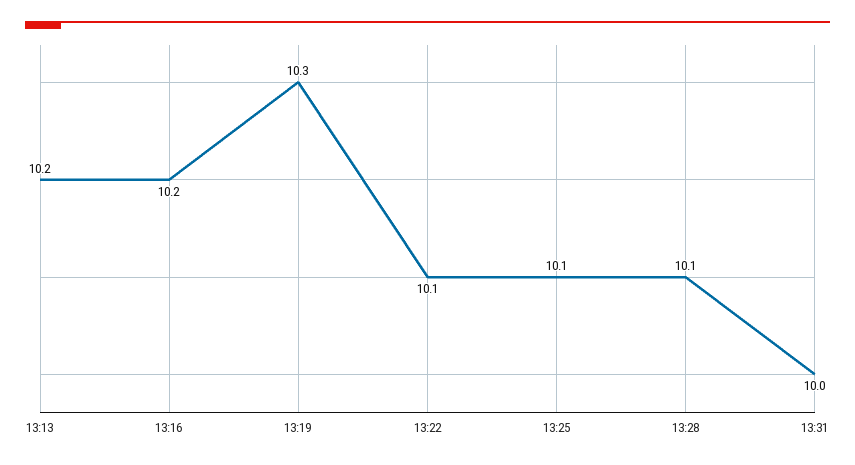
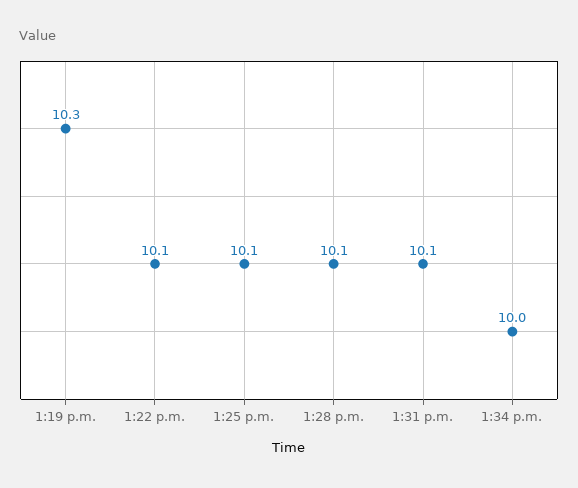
13:13: 10.2 -> none
13:16: 10.2 -> none
13:31: 10 -> 10.1
1:34 p.m.: none -> 10

